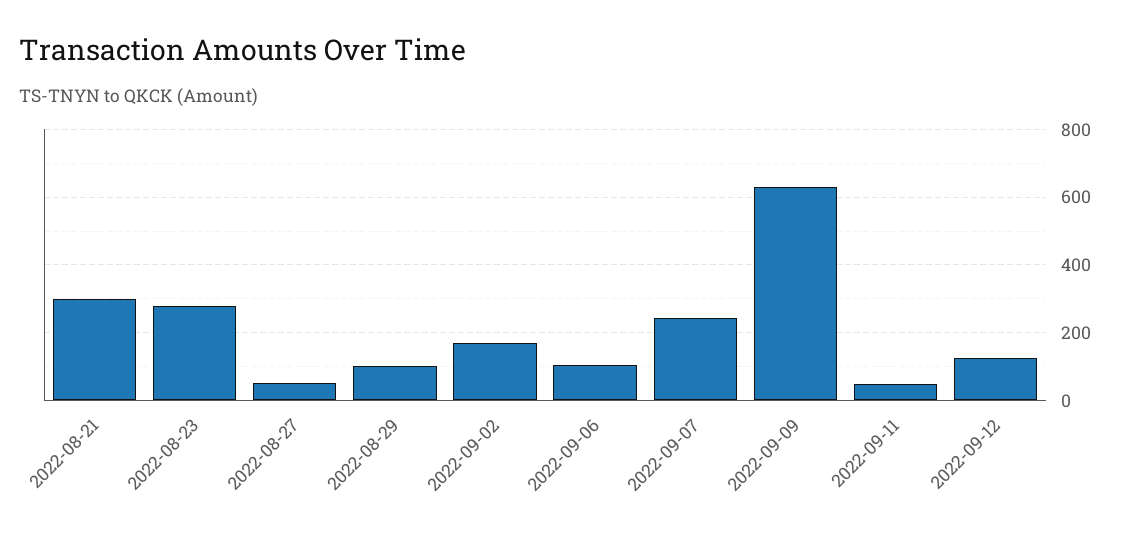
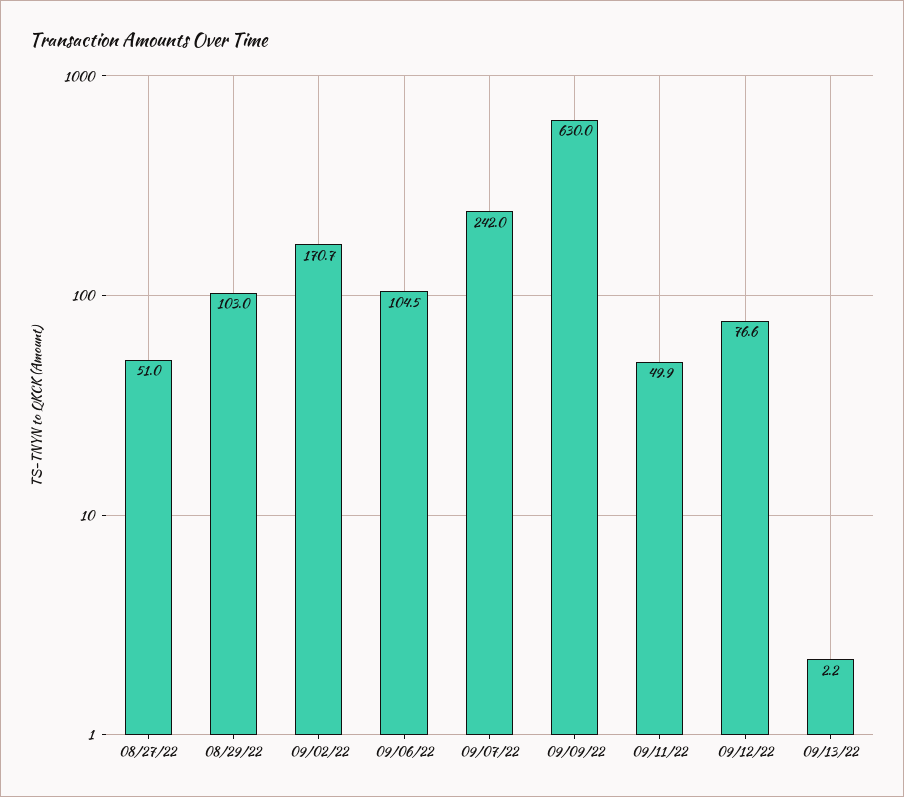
2022-08-21: 300 -> none
2022-08-23: 280 -> none
2022-09-12: 120 -> 76.6
09/13/22: none -> 2.2

